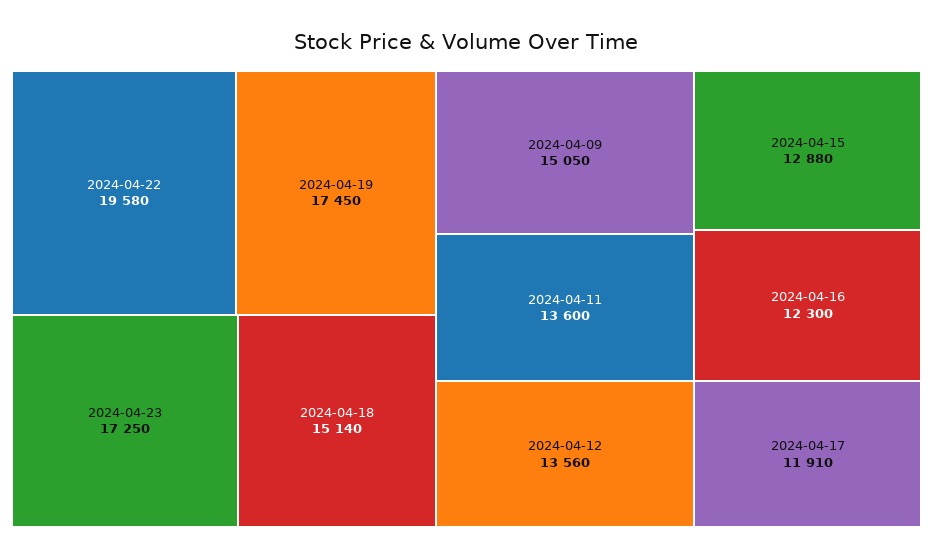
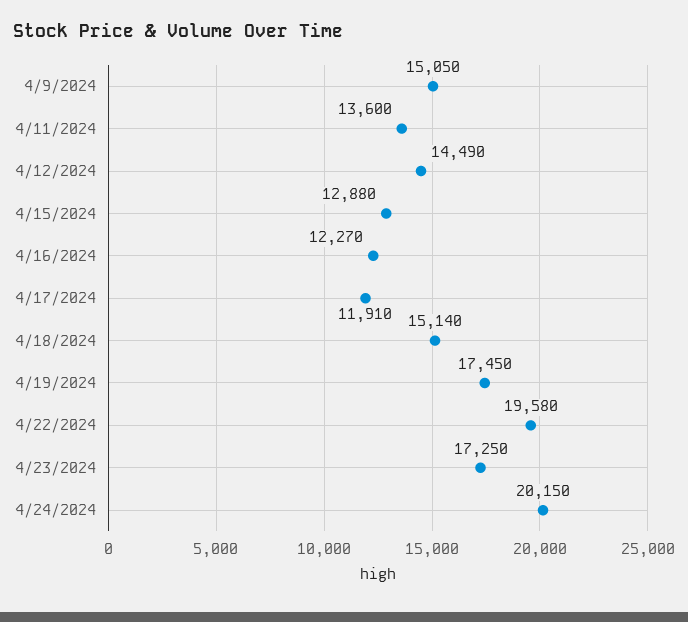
2024-04-12: 13560 -> 14490
2024-04-16: 12300 -> 12270
4/24/2024: none -> 20150

